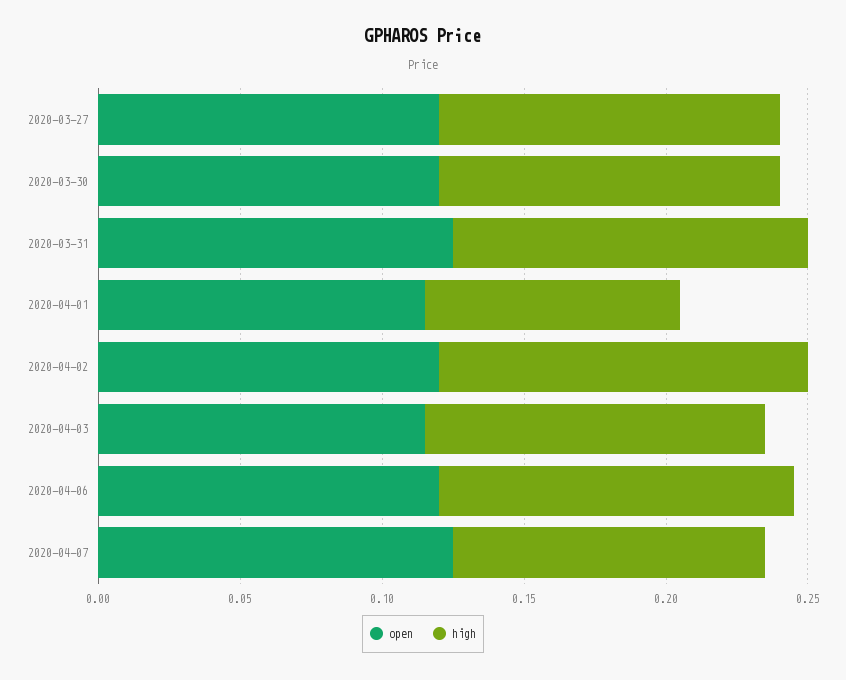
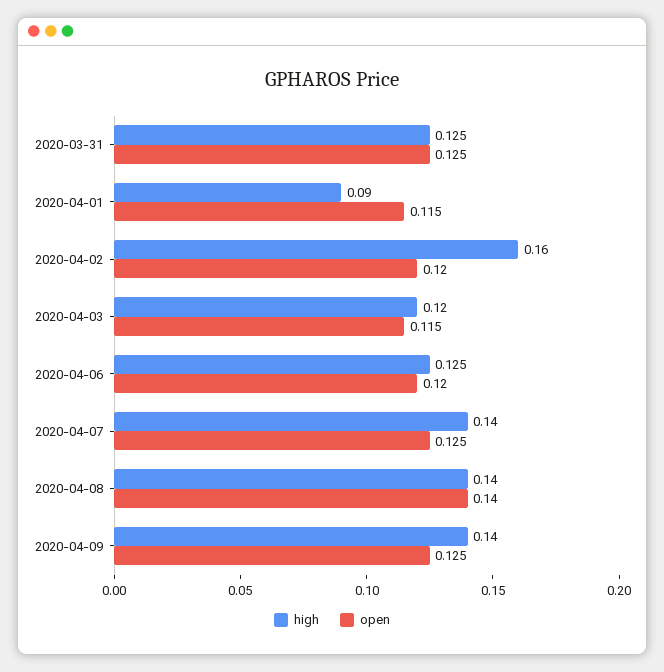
open, 2020-03-27: 0.12 -> none
high, 2020-03-27: 0.12 -> none
open, 2020-03-30: 0.12 -> none
high, 2020-03-30: 0.12 -> none
high, 2020-04-02: 0.13 -> 0.16
high, 2020-04-07: 0.11 -> 0.14
high, 2020-04-08: none -> 0.14
open, 2020-04-08: none -> 0.14
high, 2020-04-09: none -> 0.14
open, 2020-04-09: none -> 0.125

